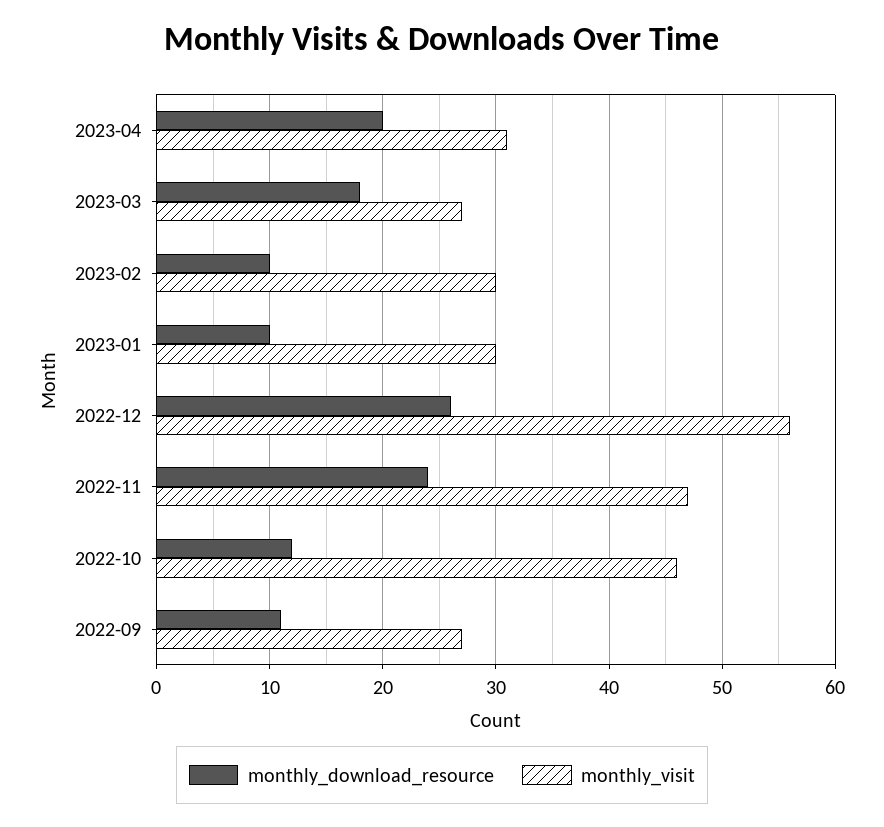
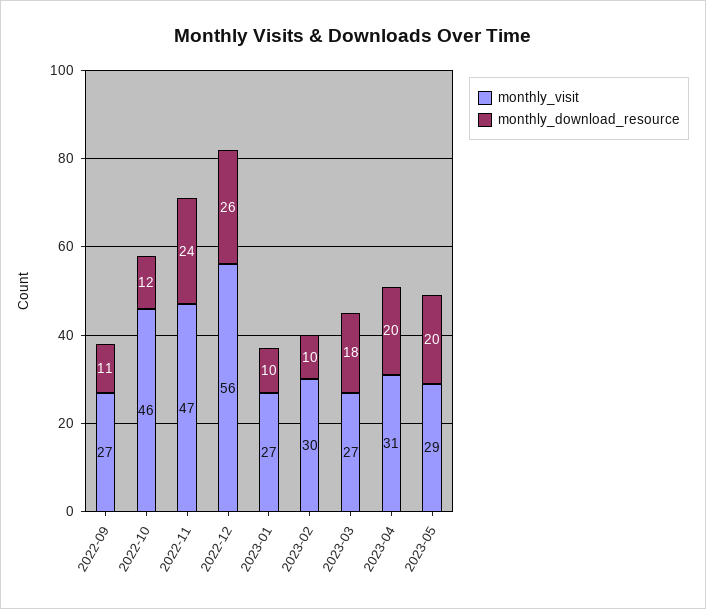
monthly_visit, 2023-01: 30 -> 27
monthly_visit, 2023-05: none -> 29
monthly_download_resource, 2023-05: none -> 20

